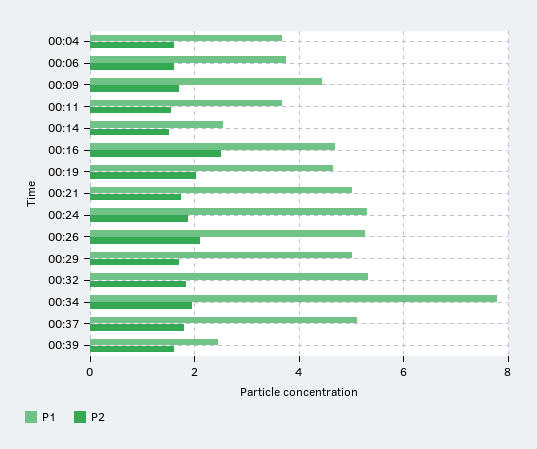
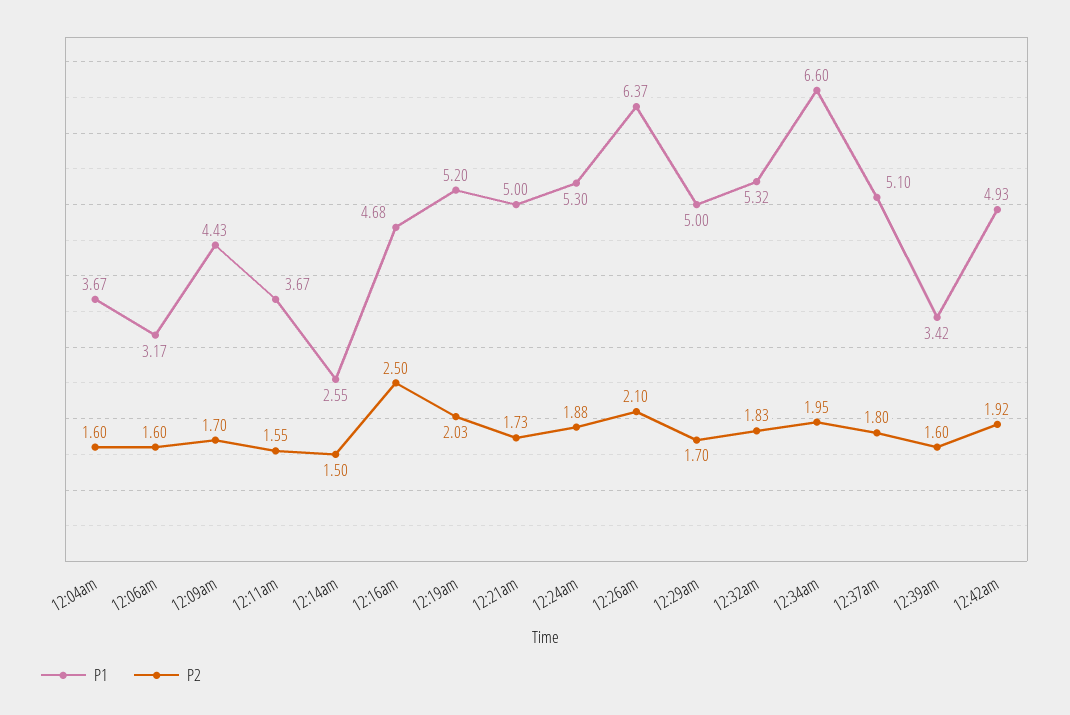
P1, 00:06: 3.8 -> 3.17
P1, 00:19: 4.6 -> 5.2
P1, 00:26: 5.2 -> 6.37
P1, 00:34: 7.8 -> 6.6
P1, 00:39: 2.4 -> 3.42
P1, 12:42am: none -> 4.93
P2, 12:42am: none -> 1.92

